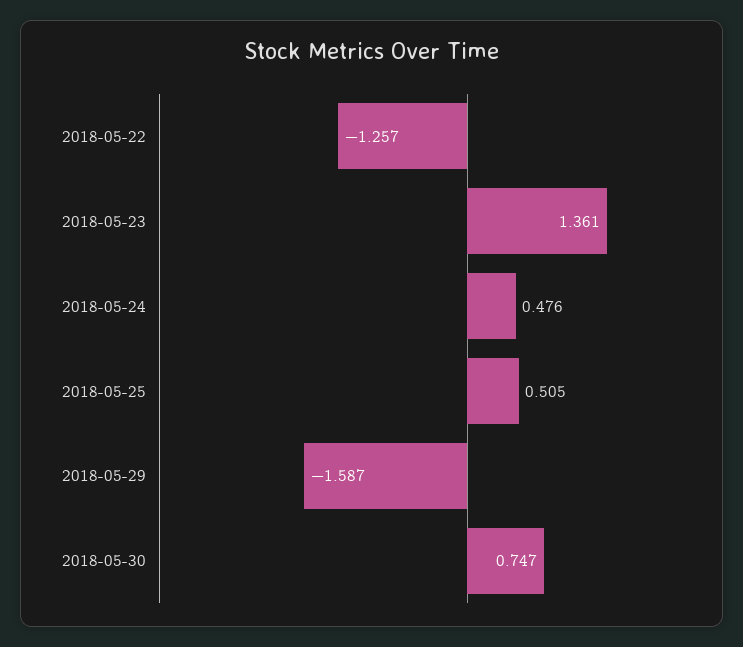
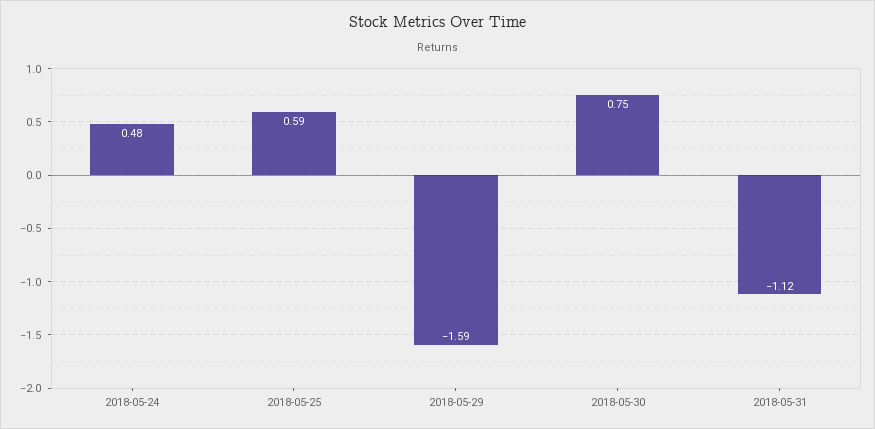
2018-05-22: -1.257 -> none
2018-05-23: 1.361 -> none
2018-05-25: 0.505 -> 0.59
2018-05-31: none -> -1.12

